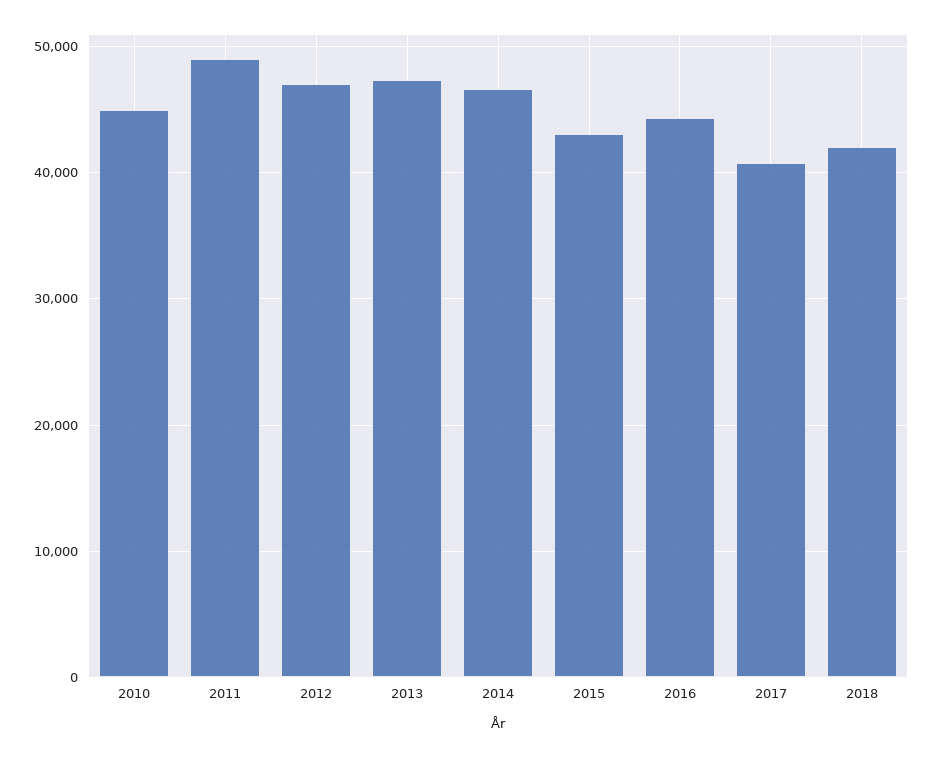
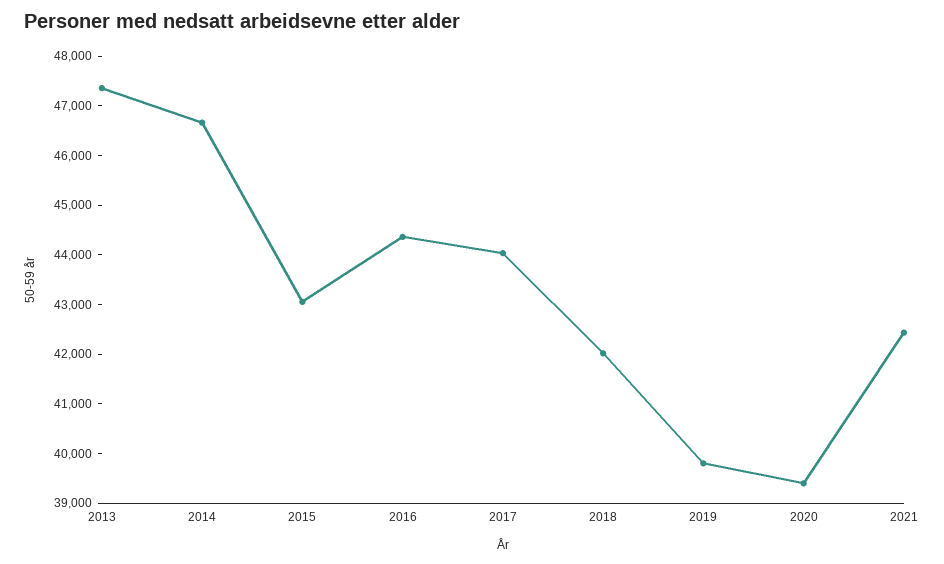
2010: 45000 -> none
2011: 49000 -> none
2012: 47000 -> none
2017: 41000 -> 44000
2019: none -> 39800
2020: none -> 39400
2021: none -> 42400

